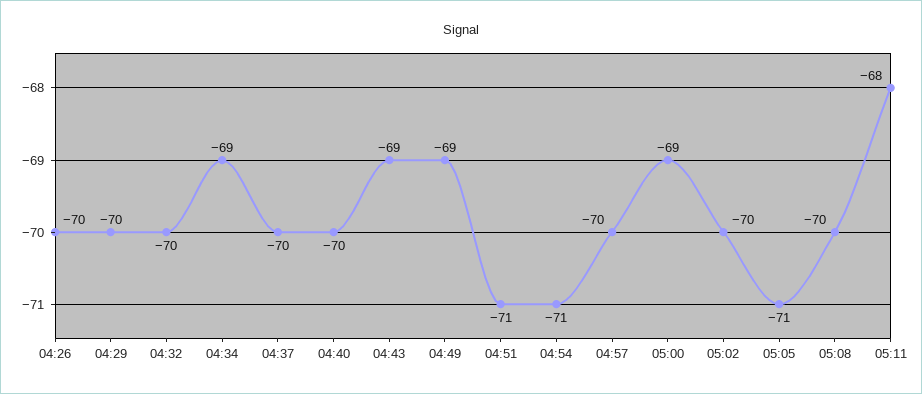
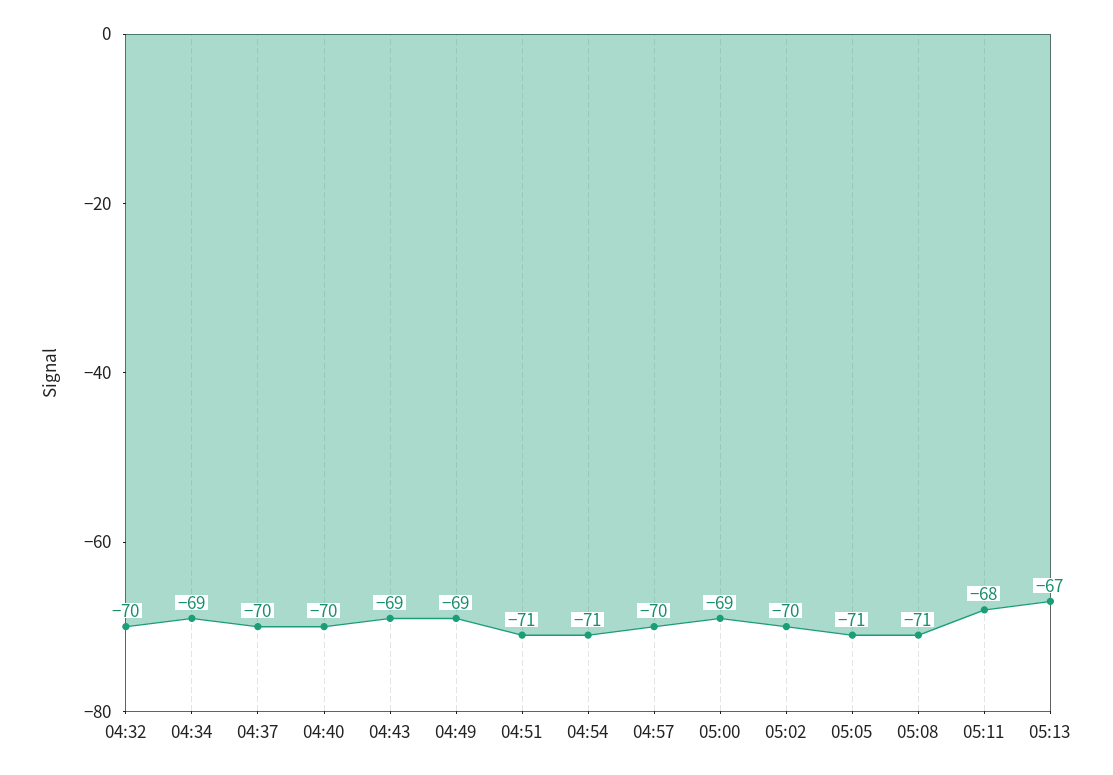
04:26: -70 -> none
04:29: -70 -> none
05:08: -70 -> -71
05:13: none -> -67

